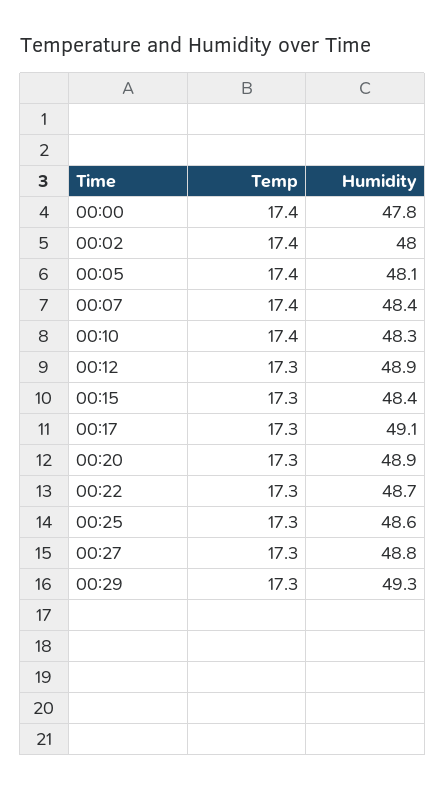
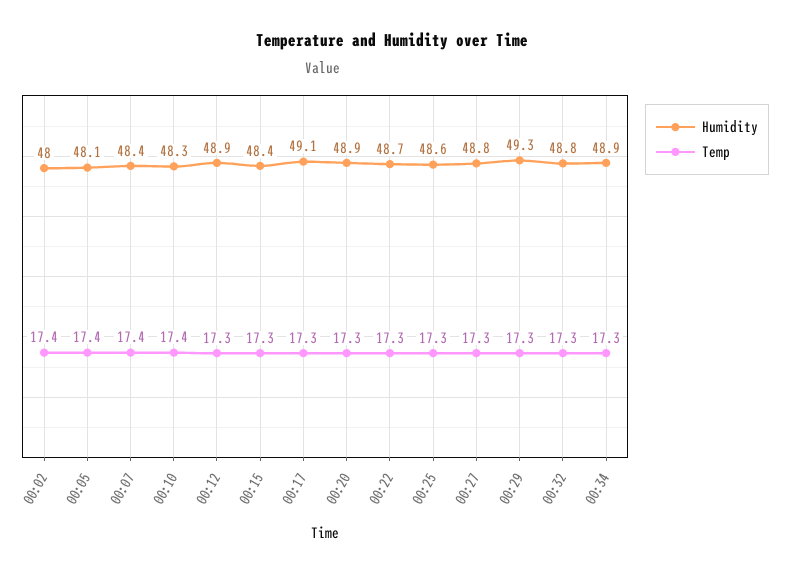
Temp, 00:00: 17.4 -> none
Humidity, 00:00: 47.8 -> none
Humidity, 00:32: none -> 48.8
Temp, 00:32: none -> 17.3
Humidity, 00:34: none -> 48.9
Temp, 00:34: none -> 17.3

